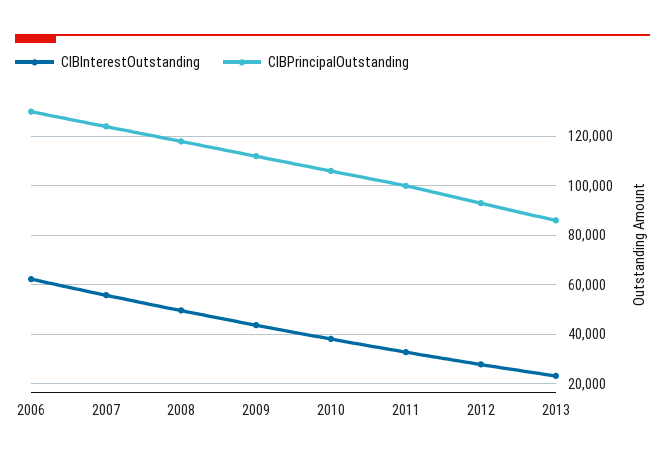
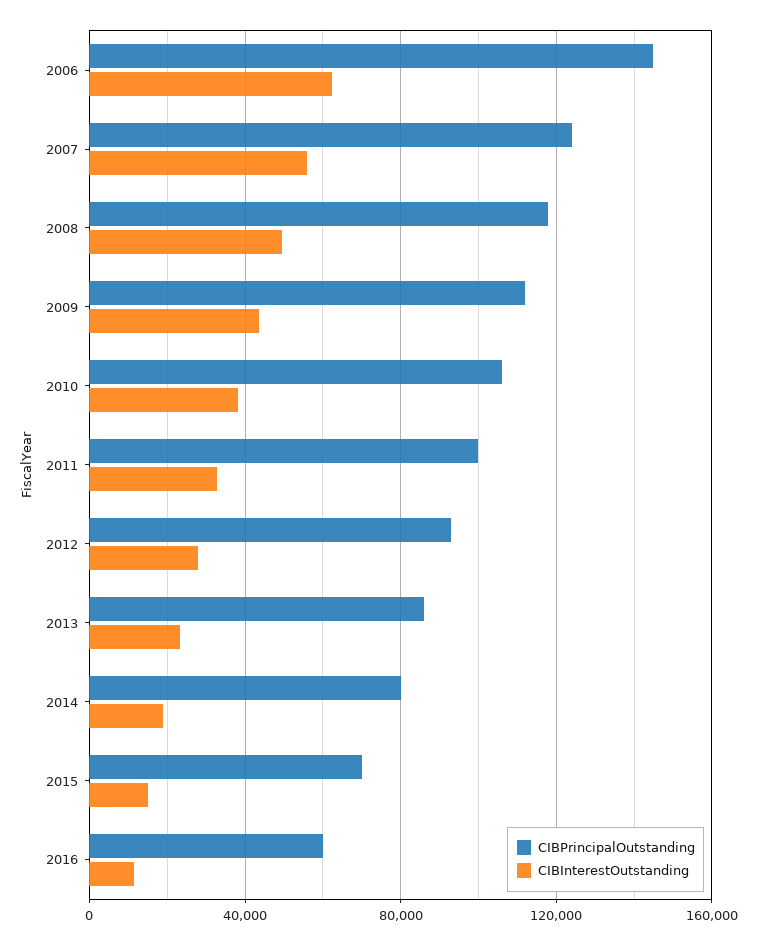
CIBPrincipalOutstanding, 2006: 130000 -> 145000
CIBPrincipalOutstanding, 2014: none -> 80000
CIBInterestOutstanding, 2014: none -> 20000
CIBPrincipalOutstanding, 2015: none -> 70000
CIBInterestOutstanding, 2015: none -> 15000
CIBPrincipalOutstanding, 2016: none -> 60000
CIBInterestOutstanding, 2016: none -> 10000

